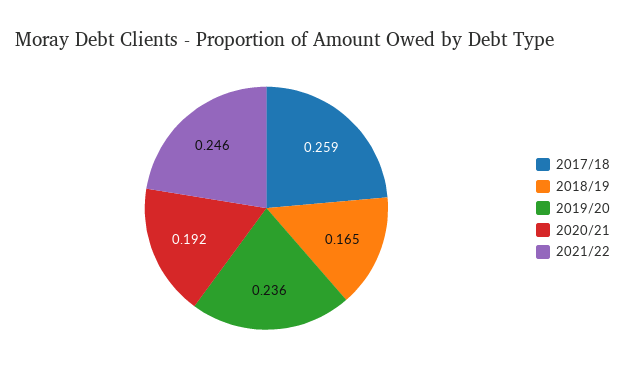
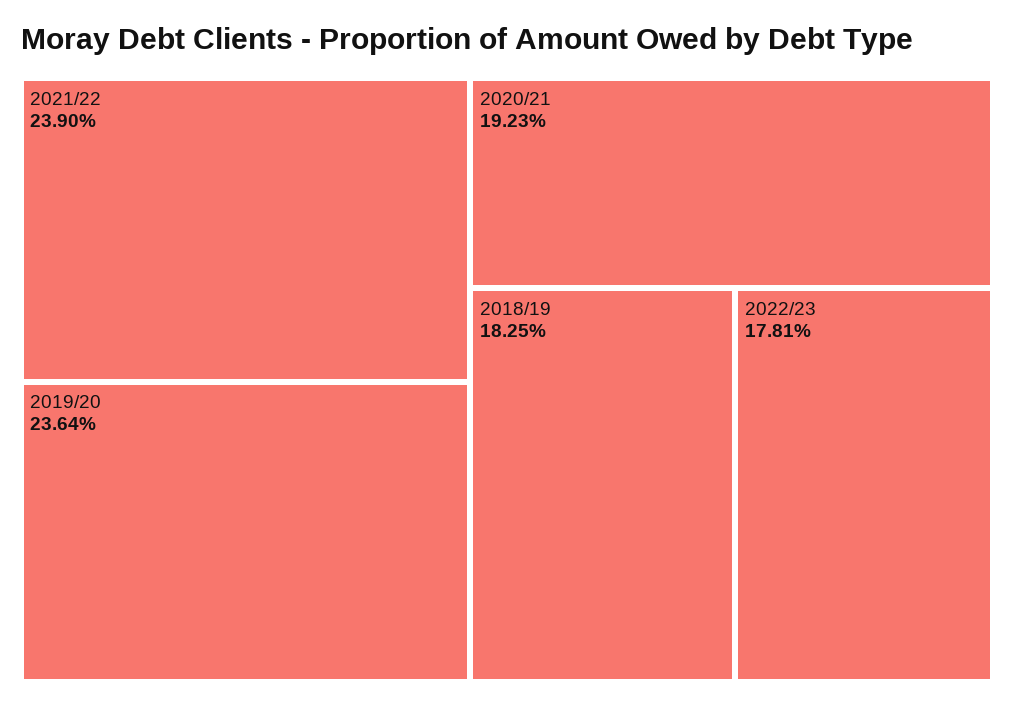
2017/18: 0.259 -> none
2018/19: 0.165 -> 0.1825
2021/22: 0.246 -> 0.239
2022/23: none -> 0.1781

